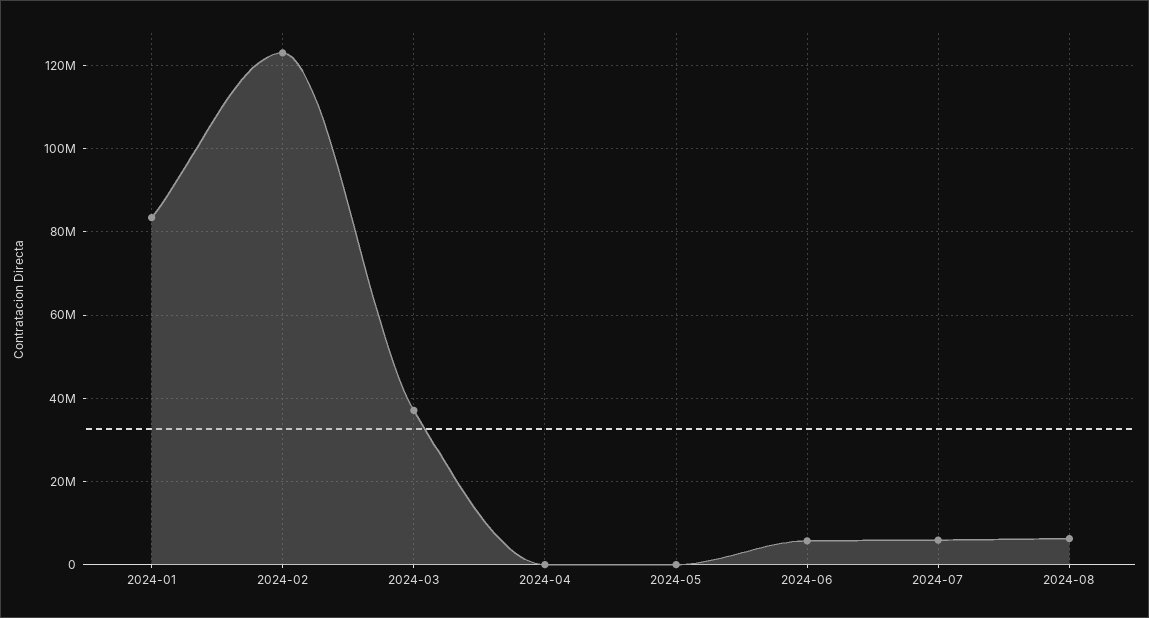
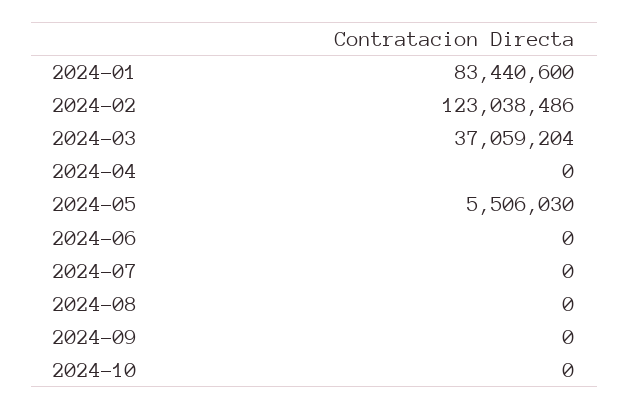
2024-05: 0 -> 5506030
2024-06: 6000000 -> 0
2024-07: 6000000 -> 0
2024-08: 6000000 -> 0
2024-09: none -> 0
2024-10: none -> 0

